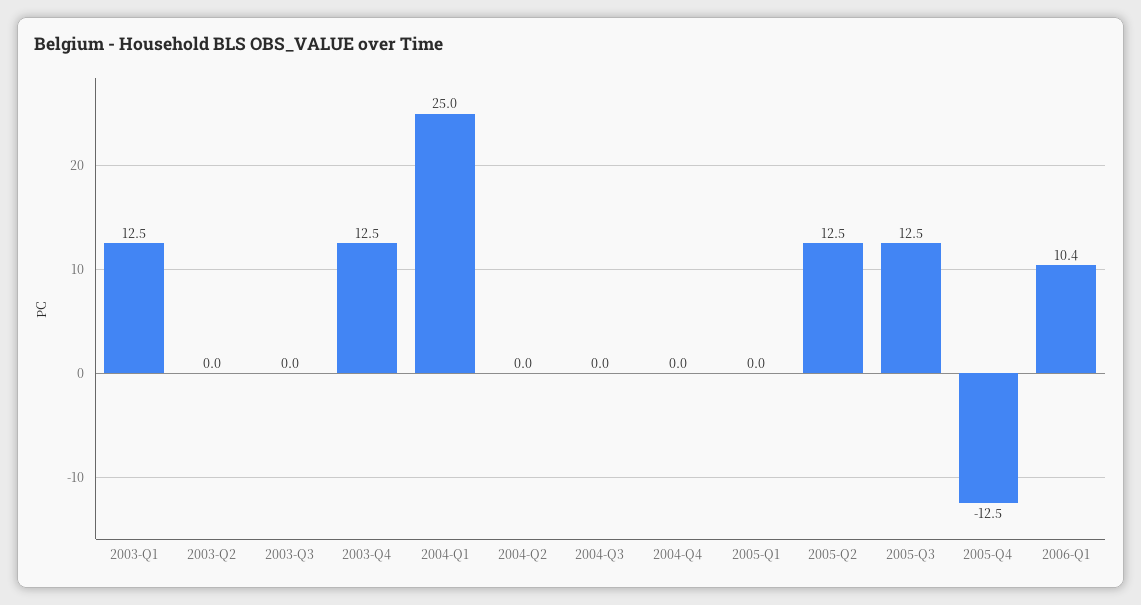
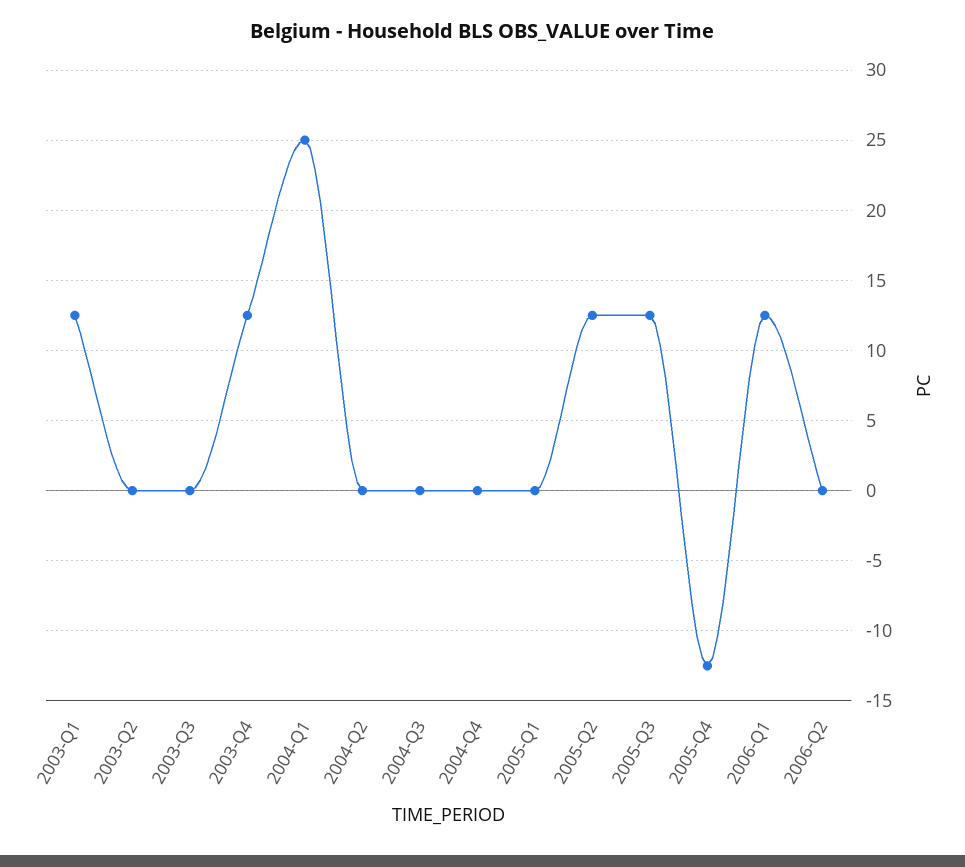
2006-Q1: 10.4 -> 12.5
2006-Q2: none -> 0

